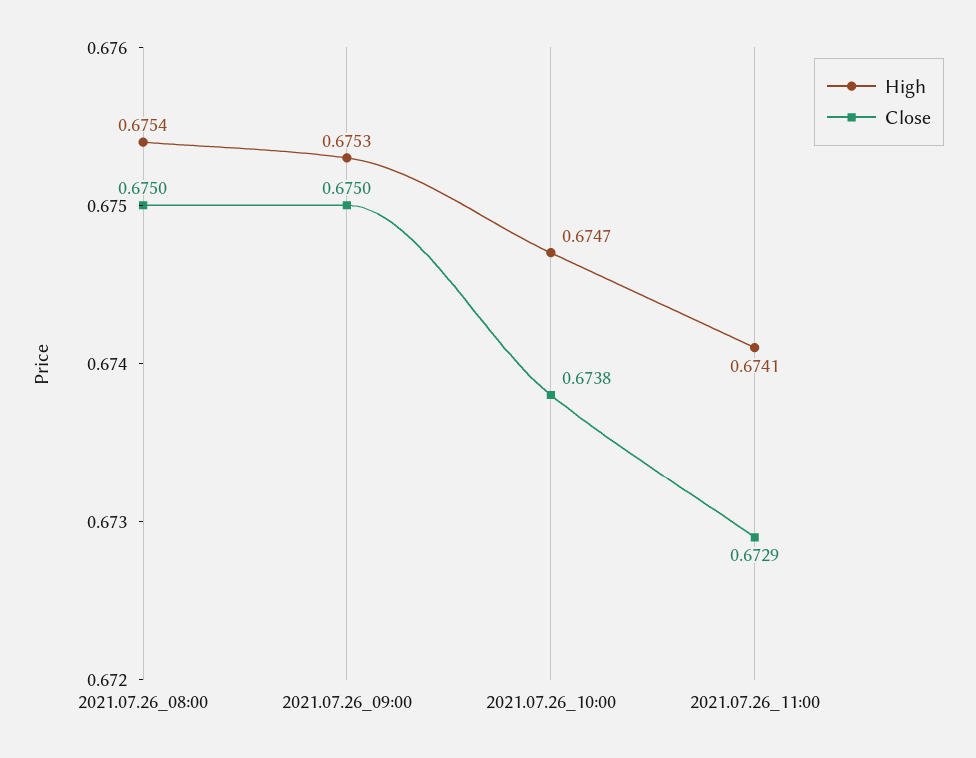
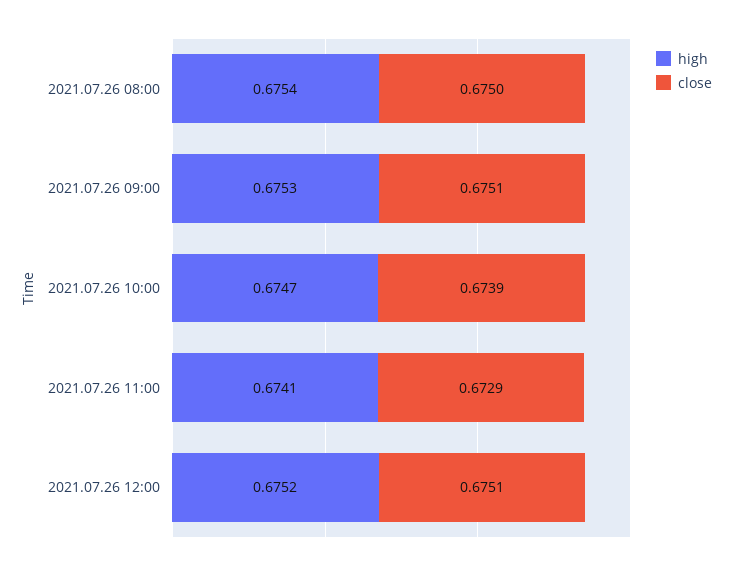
Close, 2021.07.26_09:00: 0.675 -> 0.6751
Close, 2021.07.26_10:00: 0.6738 -> 0.6739
High, 2021.07.26 12:00: none -> 0.6752
Close, 2021.07.26 12:00: none -> 0.6751

